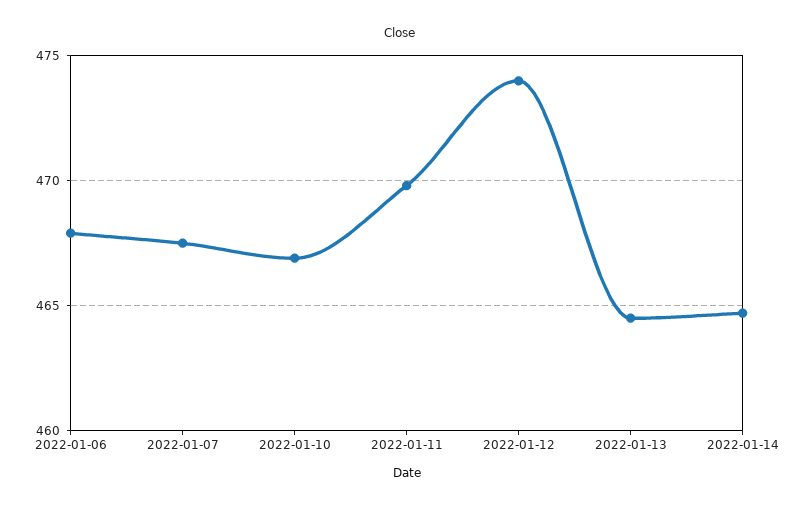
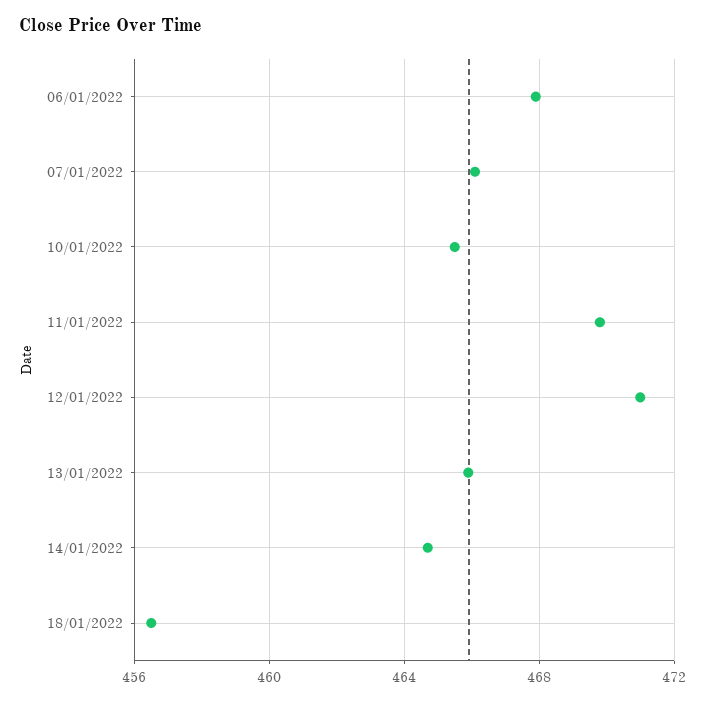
2022-01-07: 467.5 -> 466
2022-01-10: 467 -> 465.5
2022-01-12: 474 -> 471
2022-01-13: 464.5 -> 466
18/01/2022: none -> 456.5

